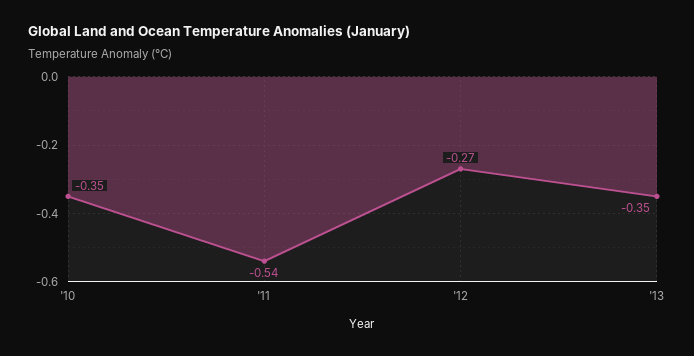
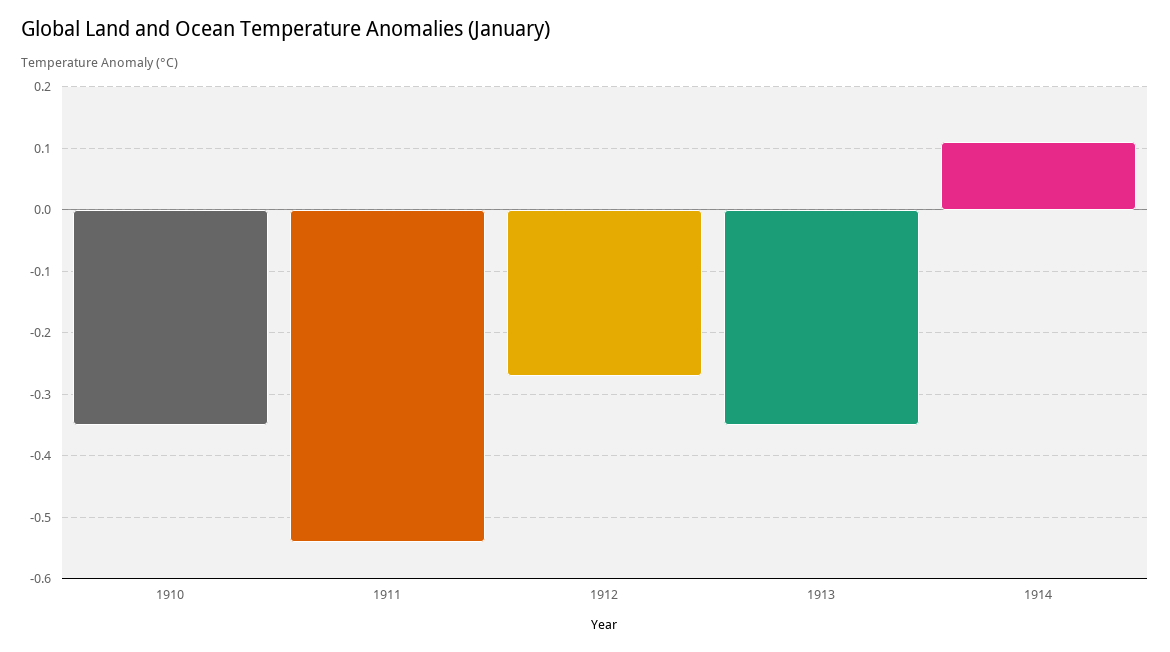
1914: none -> 0.11

